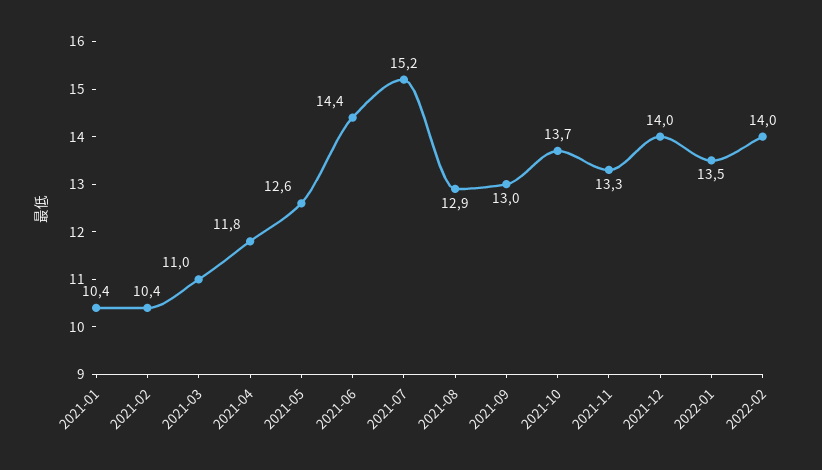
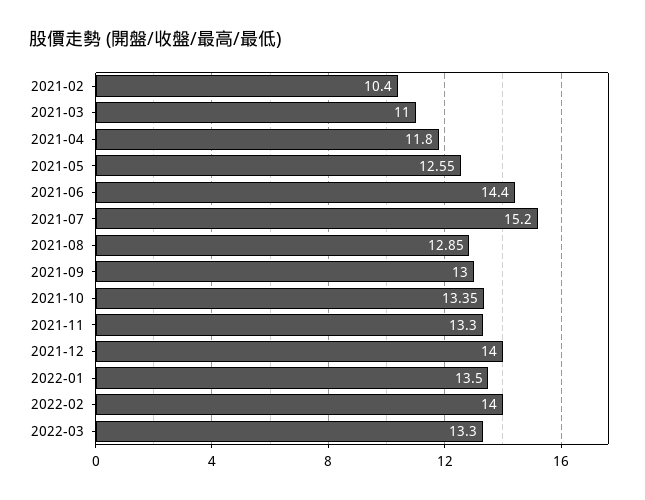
2021-01: 10.4 -> none
2021-10: 13.7 -> 13.35
2022-03: none -> 13.3

